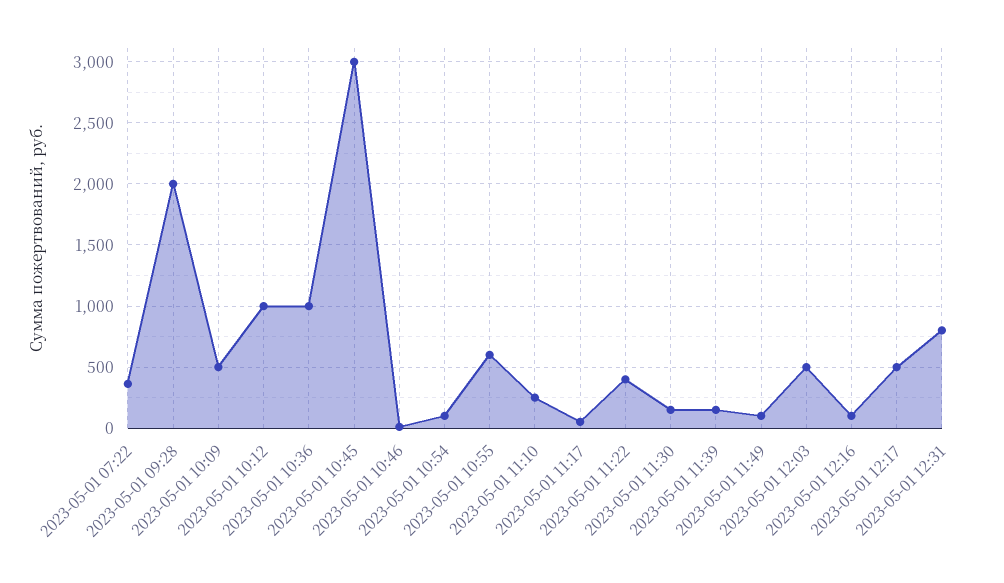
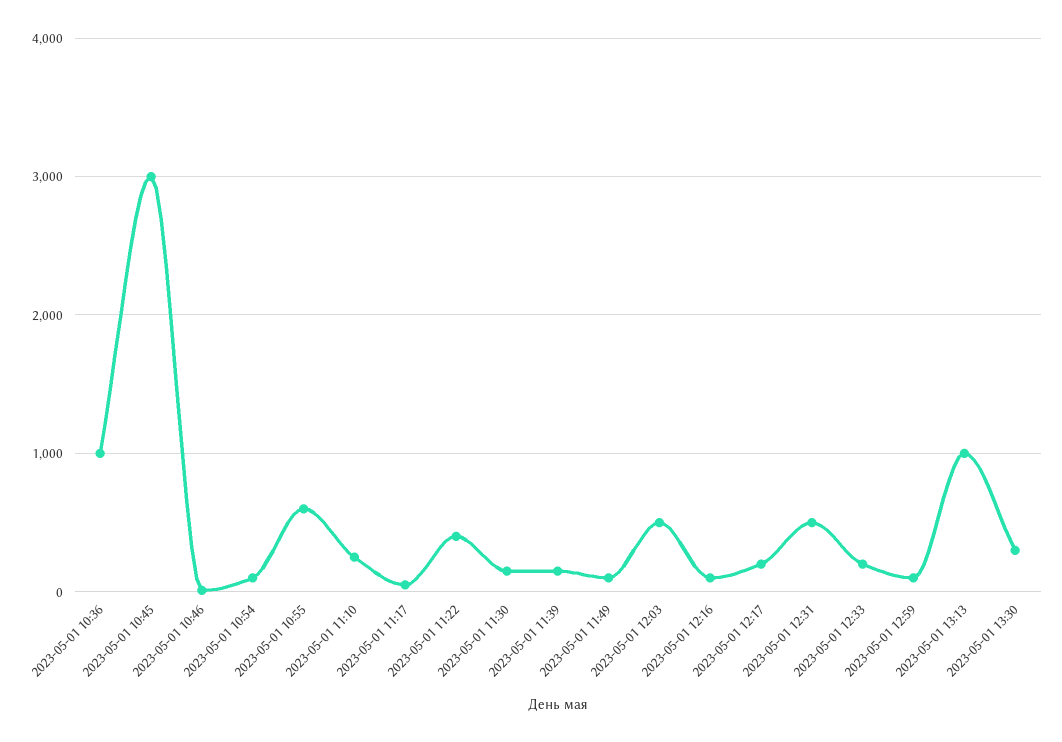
2023-05-01 07:22: 350 -> none
2023-05-01 09:28: 2000 -> none
2023-05-01 10:09: 500 -> none
2023-05-01 10:12: 1000 -> none
2023-05-01 12:17: 500 -> 200
2023-05-01 12:31: 800 -> 500
2023-05-01 12:33: none -> 200
2023-05-01 12:59: none -> 100
2023-05-01 13:13: none -> 1000
2023-05-01 13:30: none -> 300

